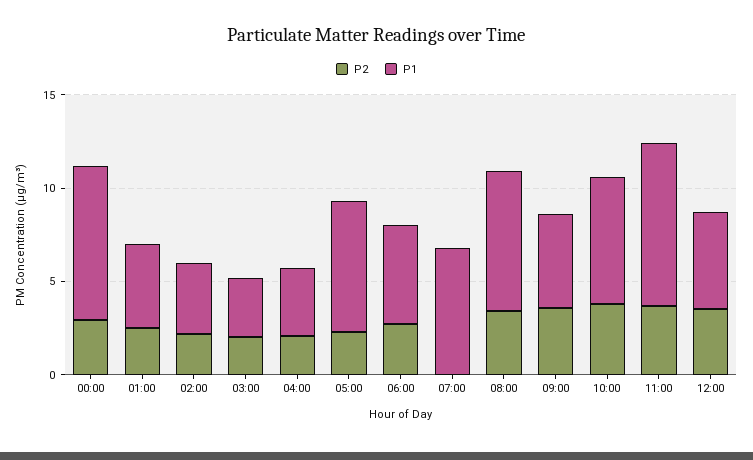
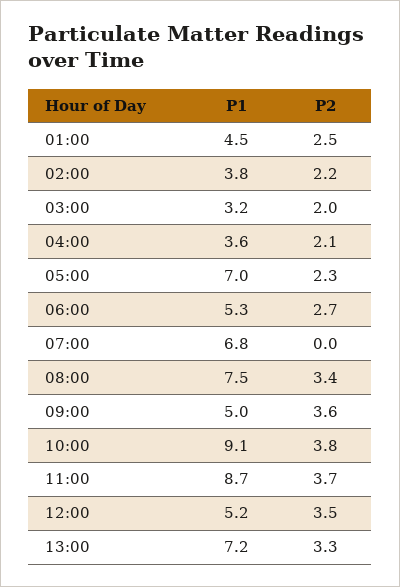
P2, 00:00: 3 -> none
P1, 00:00: 8 -> none
P1, 10:00: 7 -> 9.1
P1, 13:00: none -> 7.2
P2, 13:00: none -> 3.3

